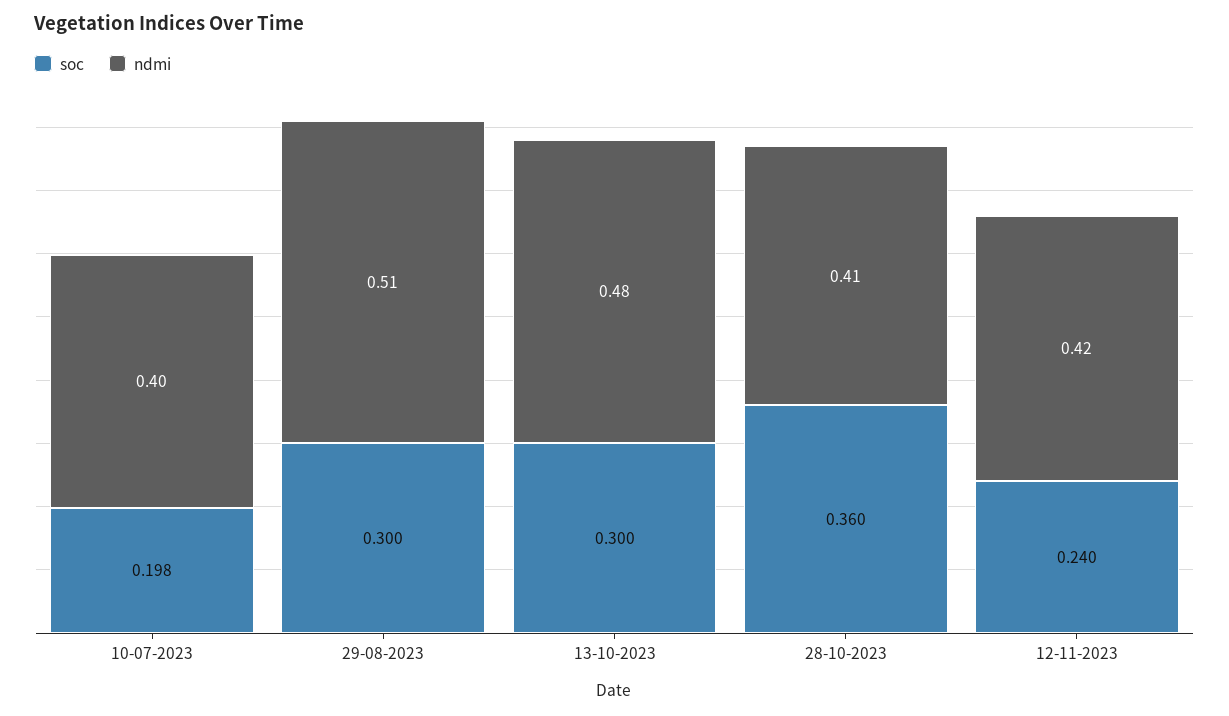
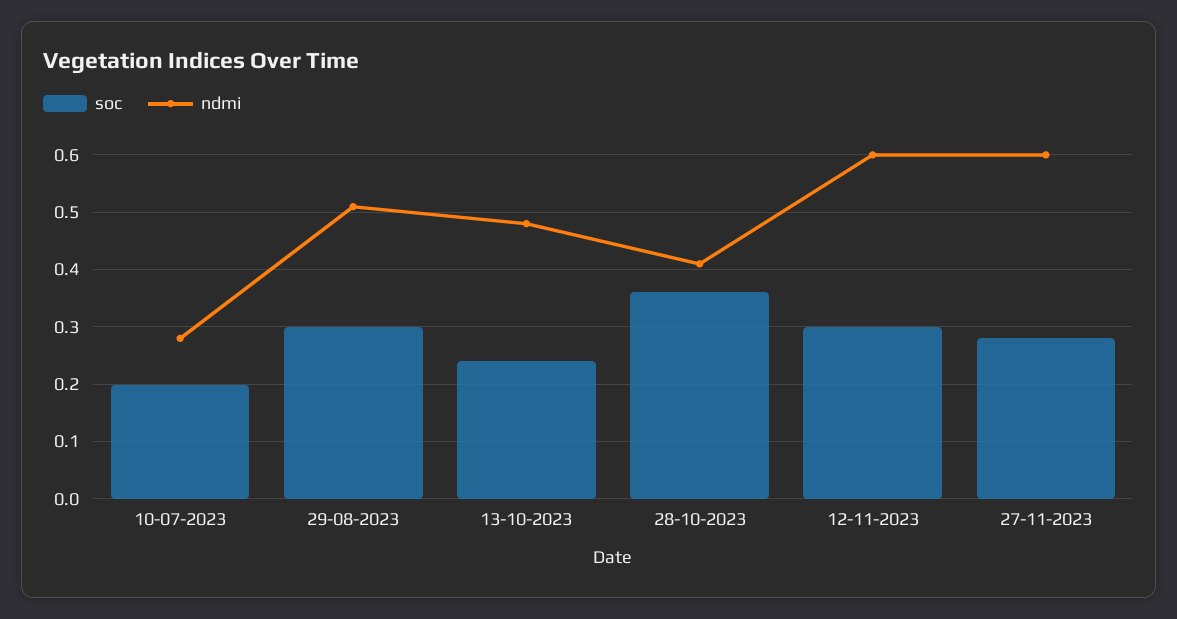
ndmi, 10-07-2023: 0.4 -> 0.28
soc, 13-10-2023: 0.3 -> 0.24
soc, 12-11-2023: 0.24 -> 0.3
ndmi, 12-11-2023: 0.42 -> 0.6
soc, 27-11-2023: none -> 0.28
ndmi, 27-11-2023: none -> 0.6

